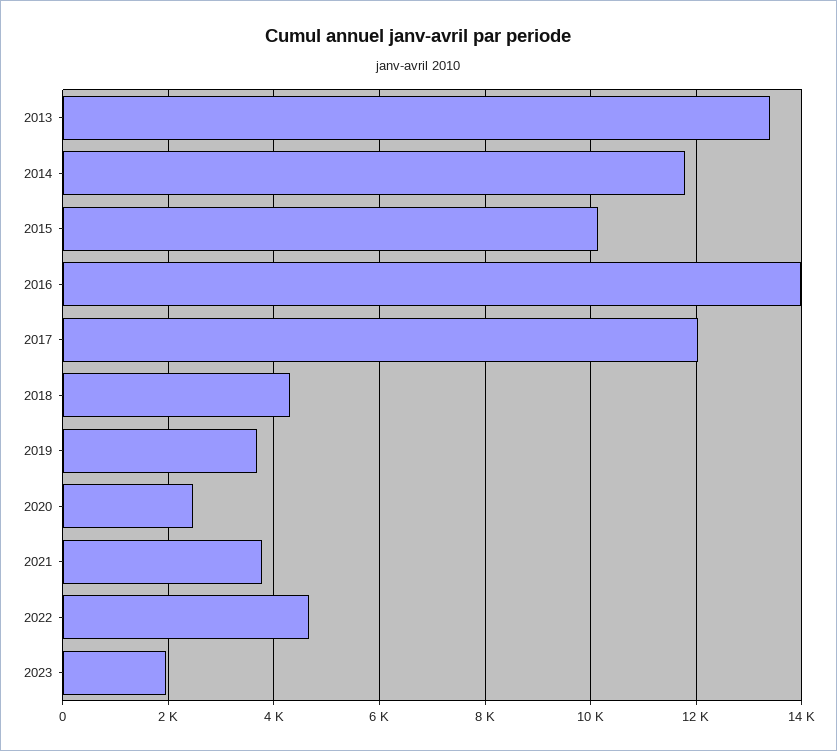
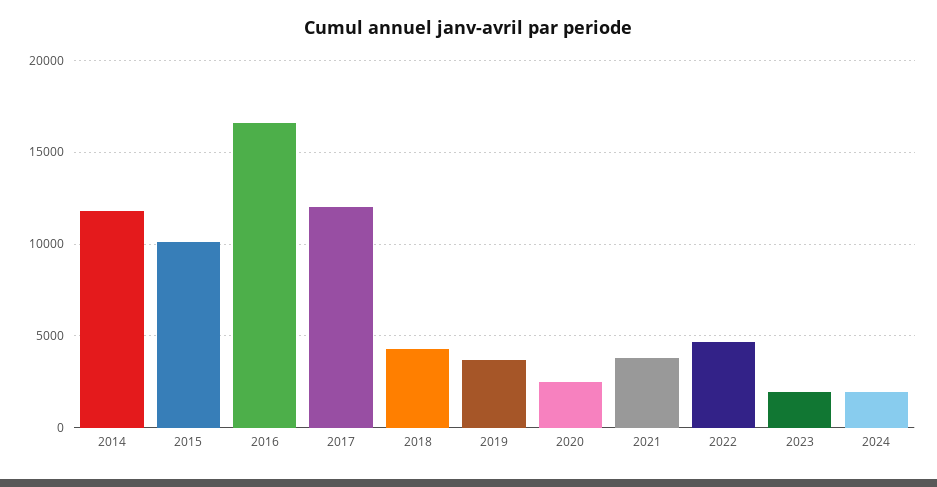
2013: 13400 -> none
2016: 14000 -> 16500
2024: none -> 2000

